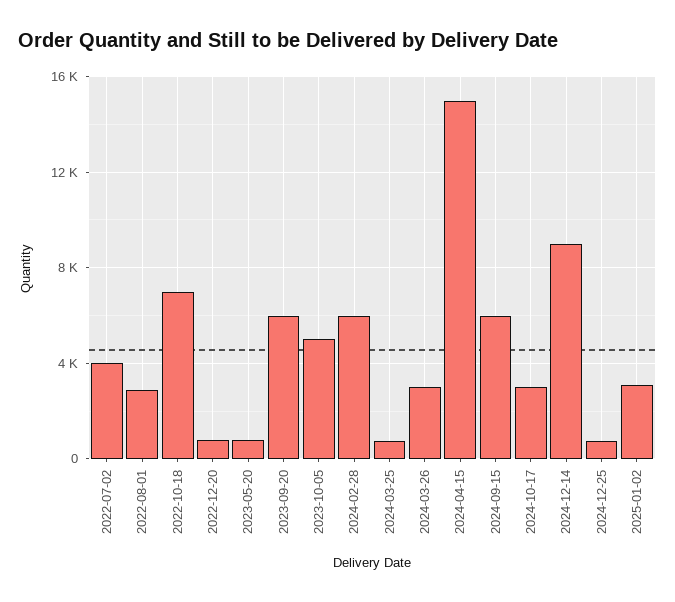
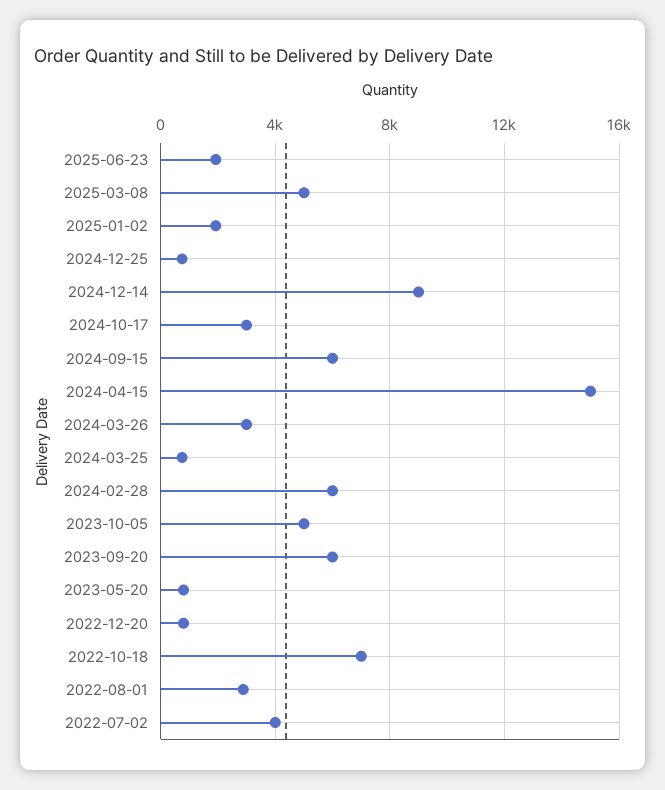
2025-01-02: 3000 -> 2000
2025-06-23: none -> 2000
2025-03-08: none -> 5000

